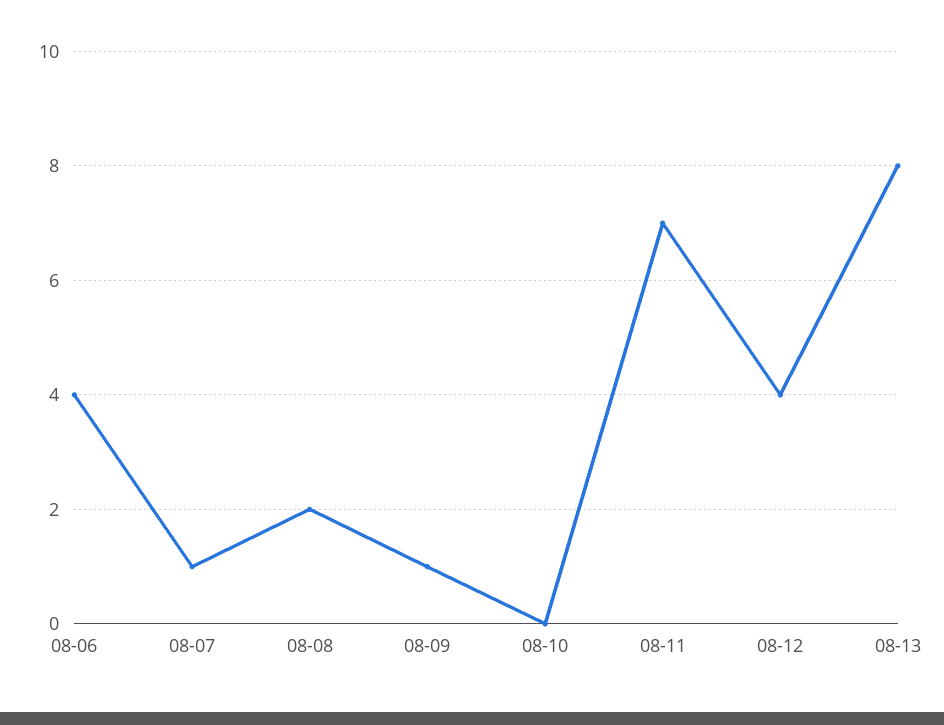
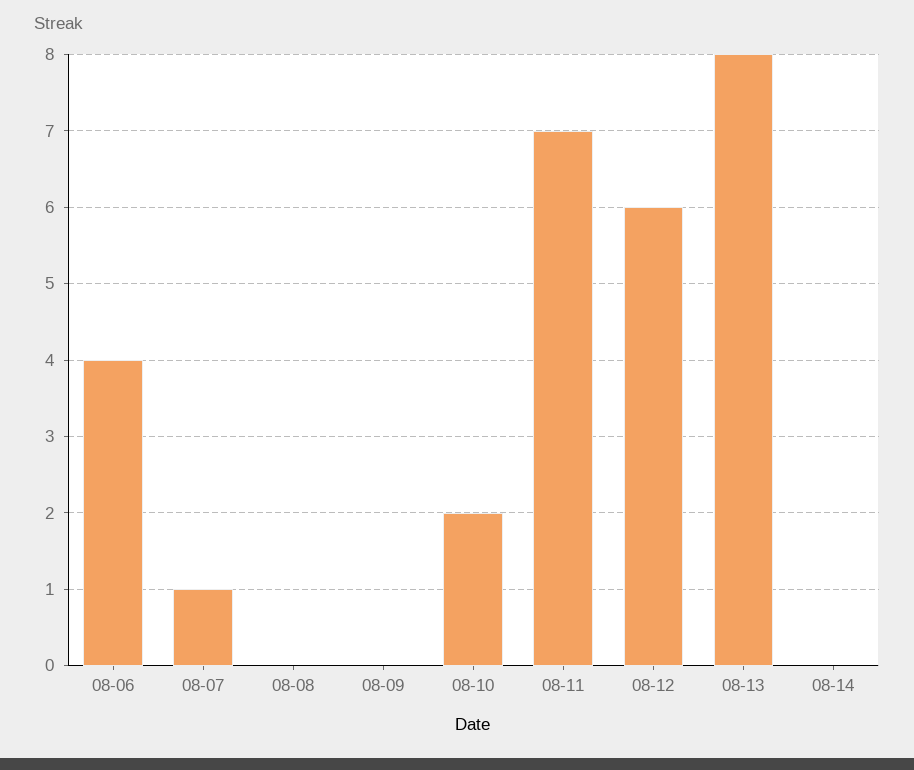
08-08: 2 -> 0
08-09: 1 -> 0
08-10: 0 -> 2
08-12: 4 -> 6
08-14: none -> 0

